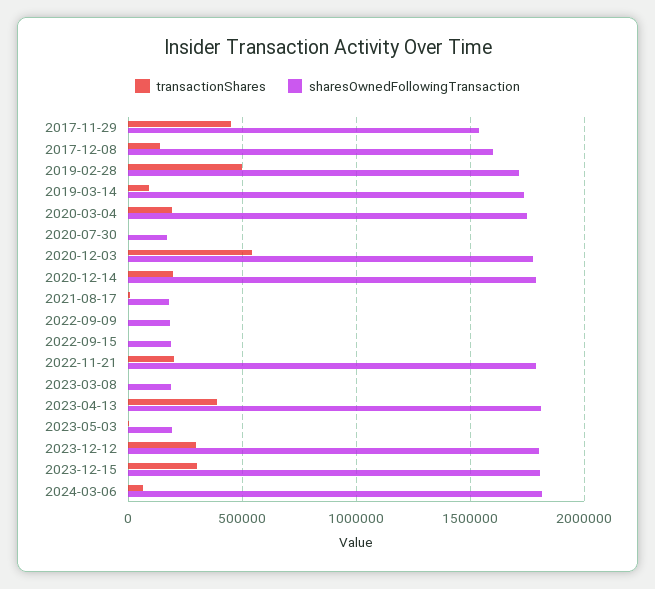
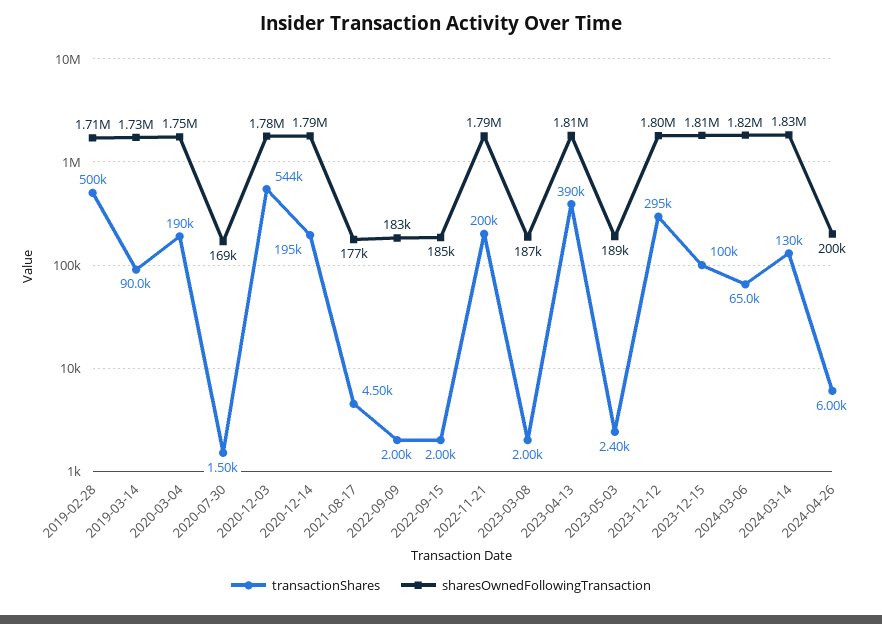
transactionShares, 2017-11-29: 450000 -> none
sharesOwnedFollowingTransaction, 2017-11-29: 1550000 -> none
transactionShares, 2017-12-08: 150000 -> none
sharesOwnedFollowingTransaction, 2017-12-08: 1600000 -> none
transactionShares, 2023-12-15: 300000 -> 100000
transactionShares, 2024-03-14: none -> 130000
sharesOwnedFollowingTransaction, 2024-03-14: none -> 1830000
transactionShares, 2024-04-26: none -> 6000
sharesOwnedFollowingTransaction, 2024-04-26: none -> 200000

